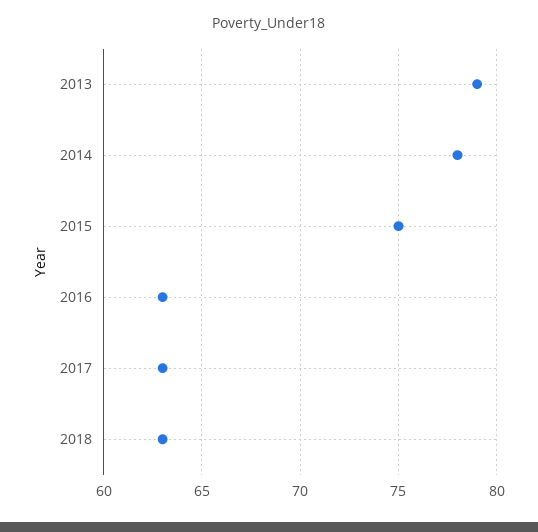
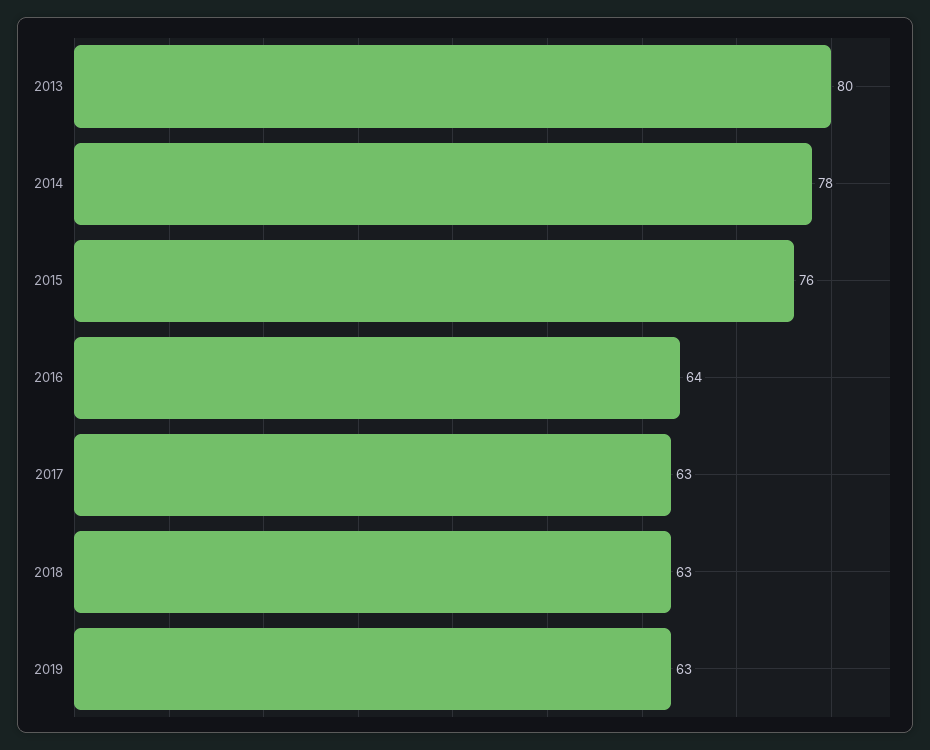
2013: 79 -> 80
2015: 75 -> 76
2016: 63 -> 64
2019: none -> 63

